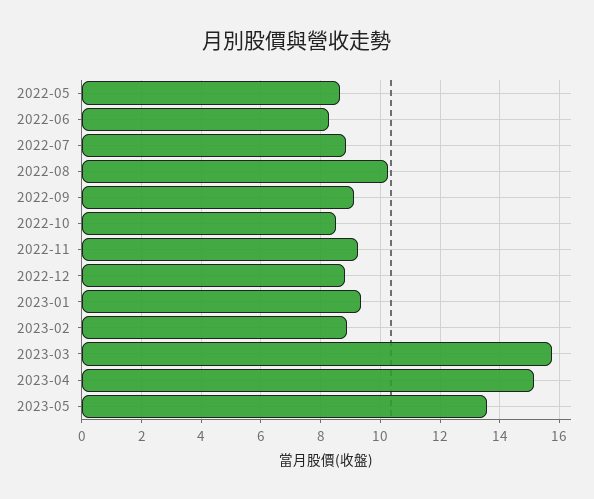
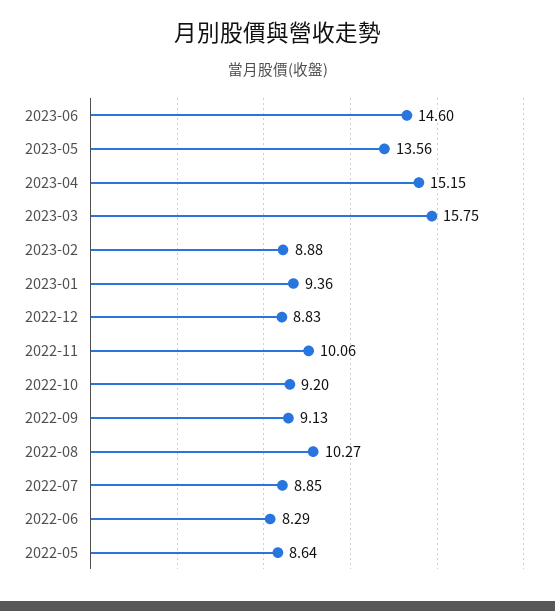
2022-10: 8.5 -> 9.2
2022-11: 9.25 -> 10.06
2023-06: none -> 14.6

